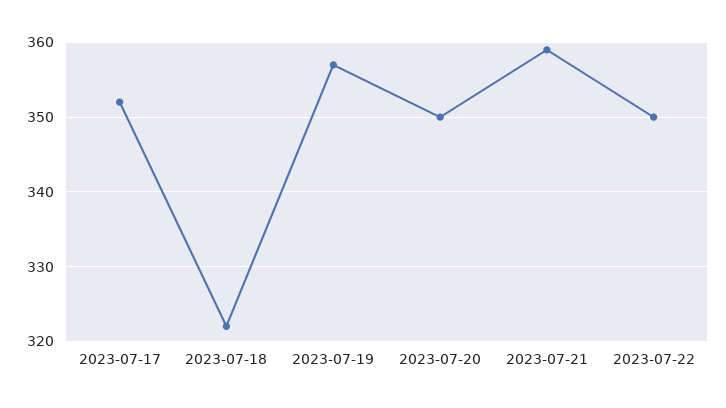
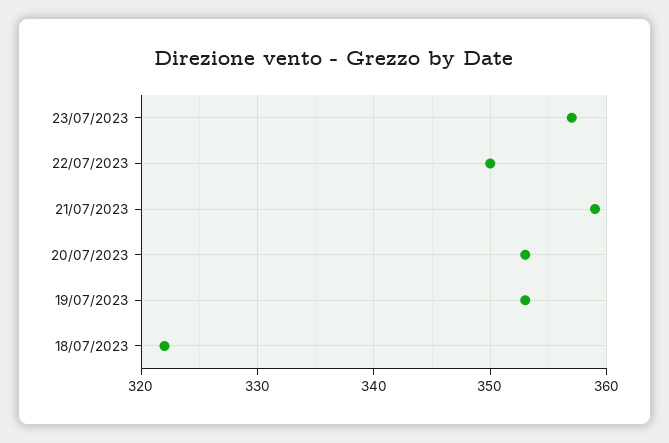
2023-07-17: 352 -> none
2023-07-19: 357 -> 353
2023-07-20: 350 -> 353
23/07/2023: none -> 357

